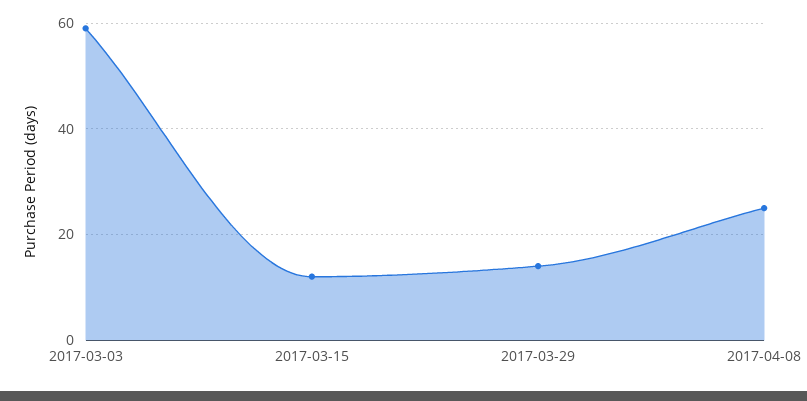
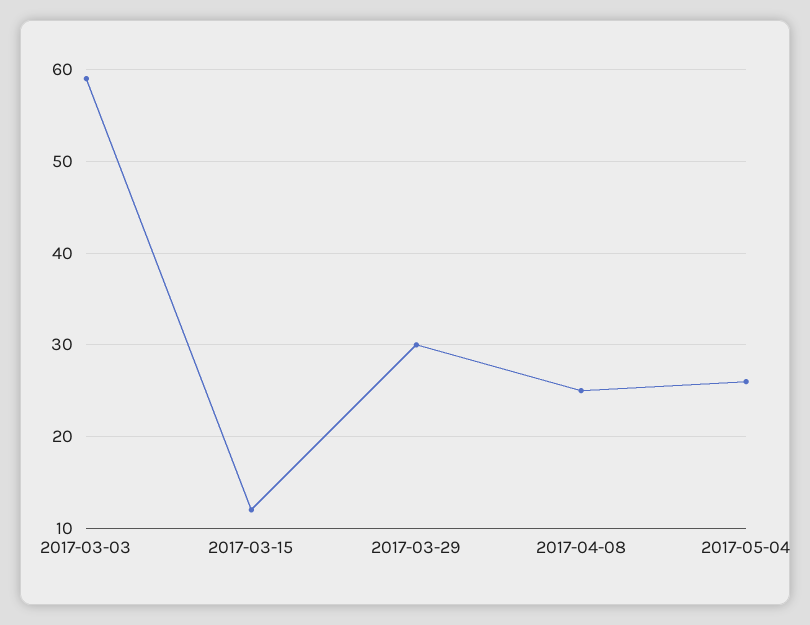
2017-03-29: 15 -> 30
2017-05-04: none -> 26

